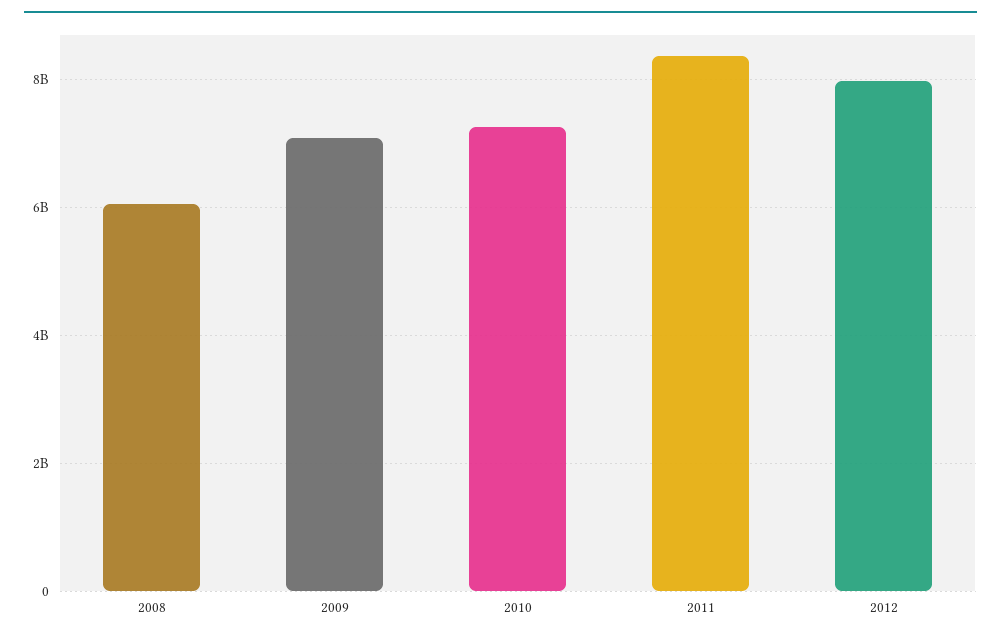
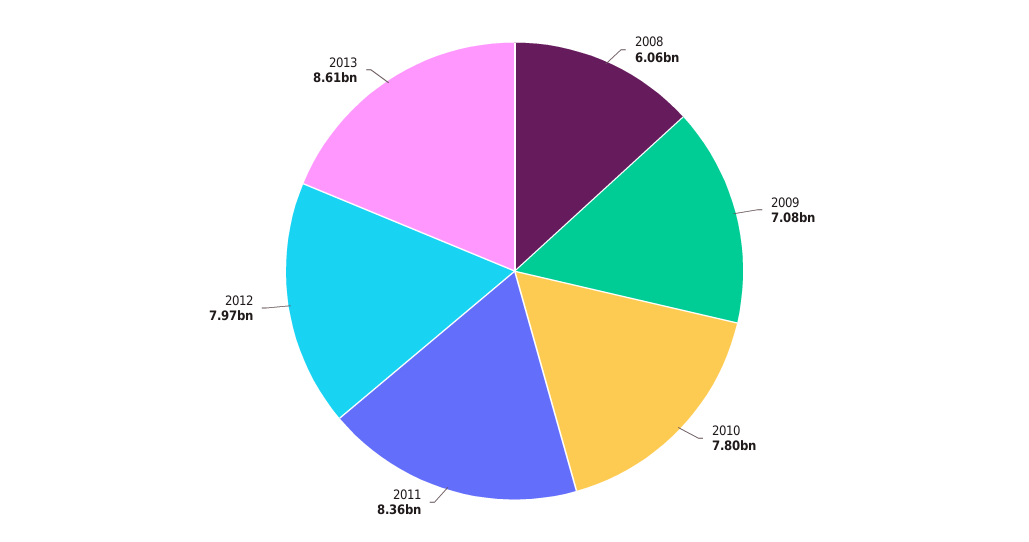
2010: 7200000000 -> 7800000000
2013: none -> 8610000000

